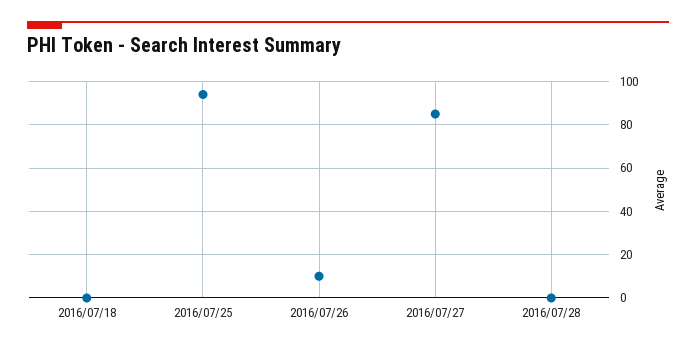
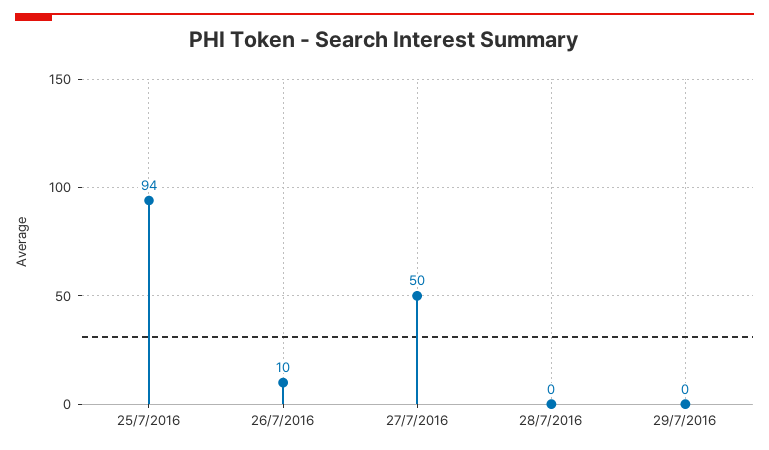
2016/07/18: 0 -> none
2016/07/27: 85 -> 50
29/7/2016: none -> 0

